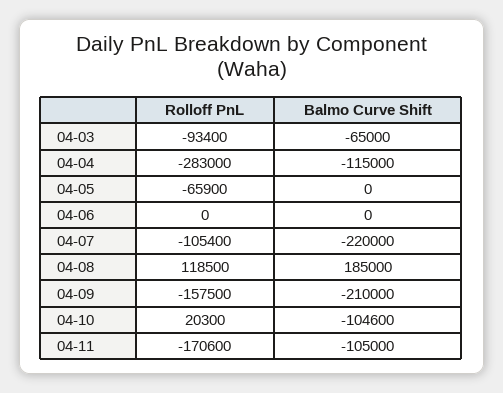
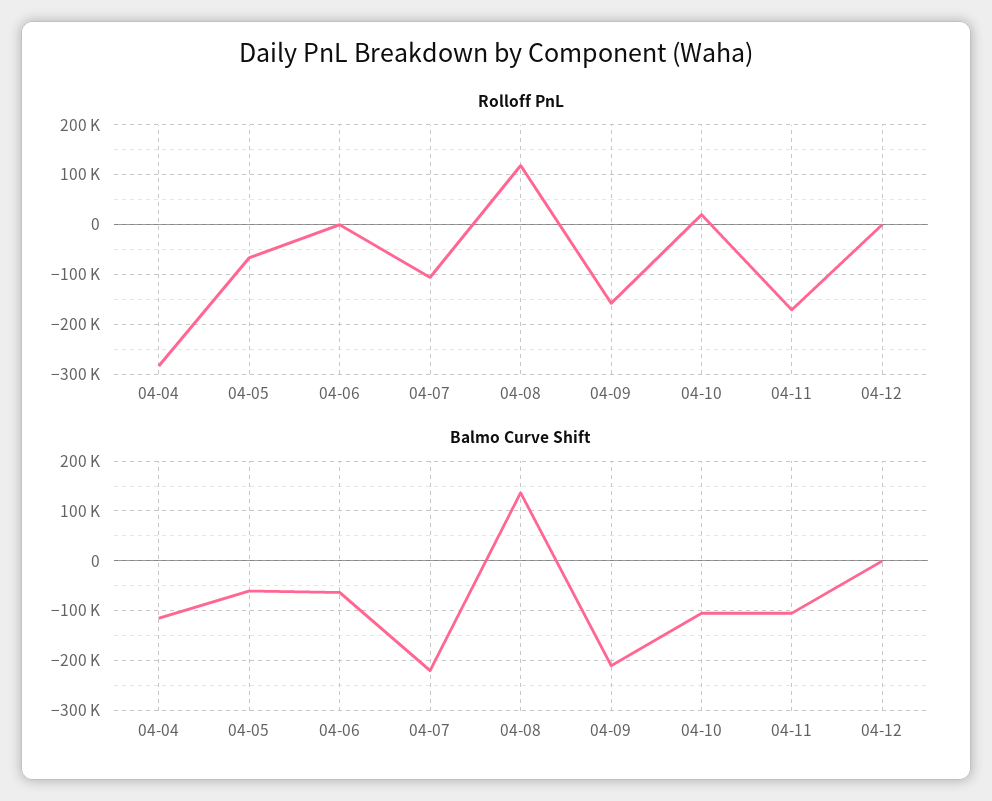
Rolloff PnL, 04-03: -93400 -> none
Balmo Curve Shift, 04-03: -65000 -> none
Balmo Curve Shift, 04-05: 0 -> -60000
Balmo Curve Shift, 04-06: 0 -> -60000
Balmo Curve Shift, 04-08: 185000 -> 140000
Rolloff PnL, 04-12: none -> 0
Balmo Curve Shift, 04-12: none -> 0

